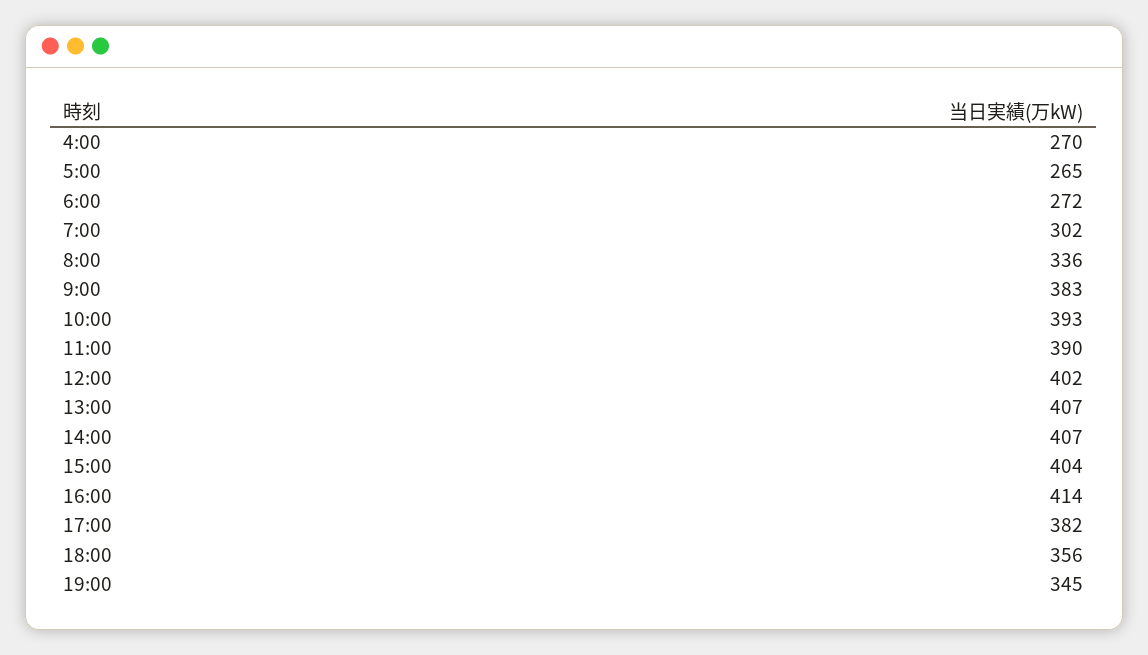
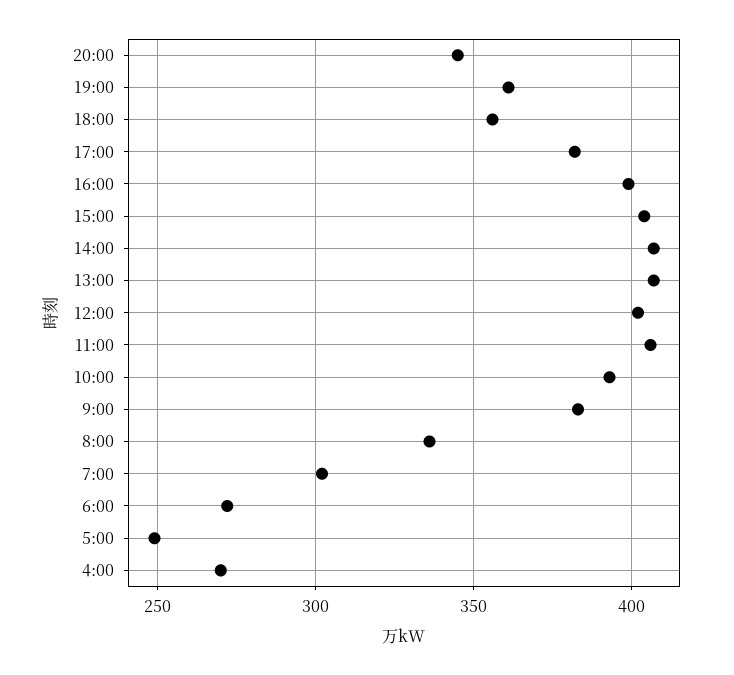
5:00: 265 -> 250
11:00: 390 -> 405
16:00: 414 -> 400
19:00: 345 -> 360
20:00: none -> 345

